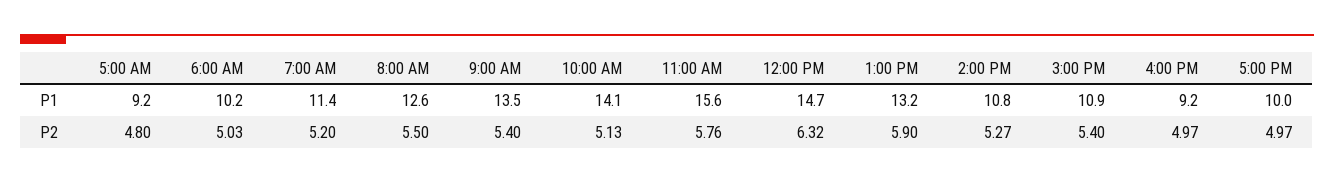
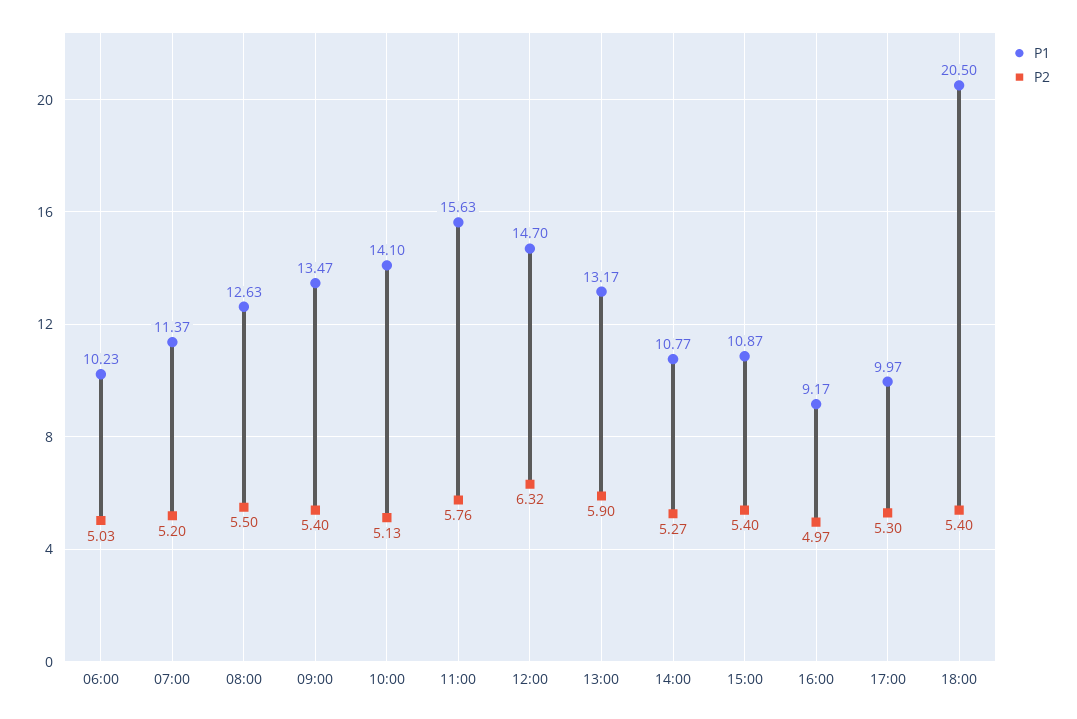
P1, 5:00 AM: 9.2 -> none
P2, 5:00 AM: 4.8 -> none
P2, 5:00 PM: 4.97 -> 5.3
P1, 18:00: none -> 20.5
P2, 18:00: none -> 5.4

